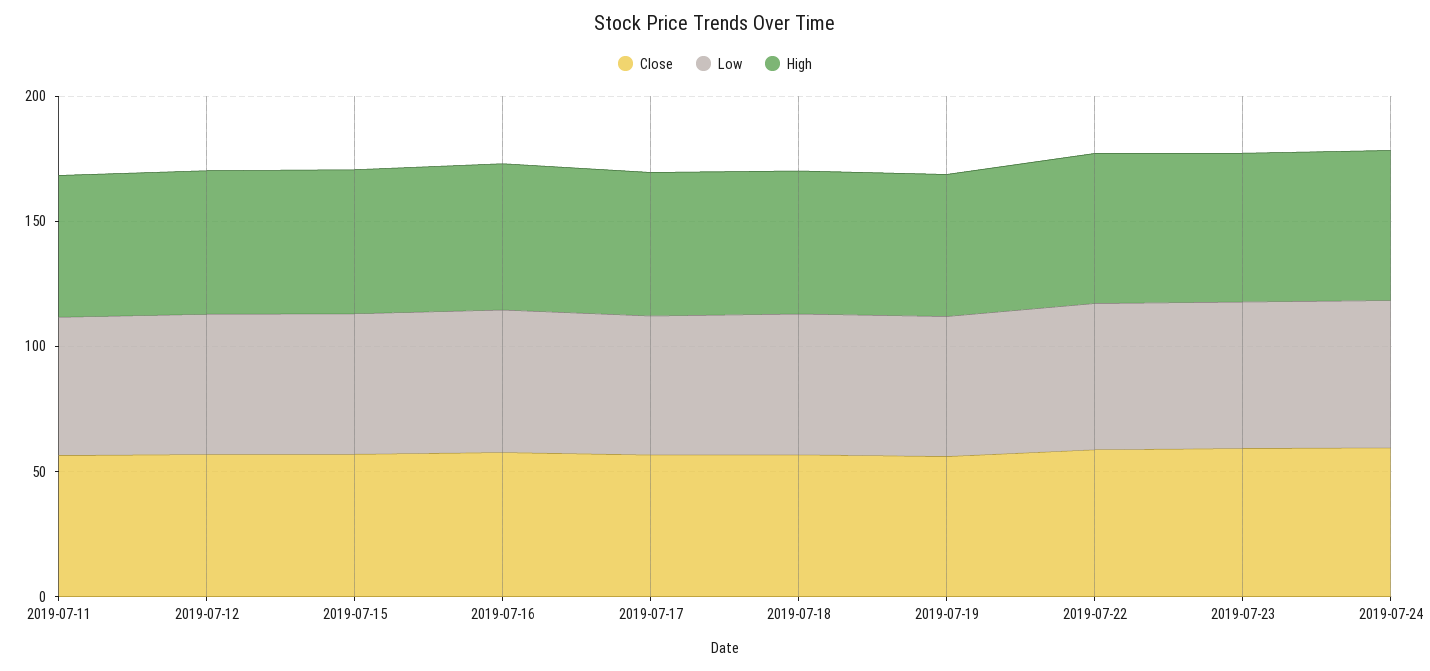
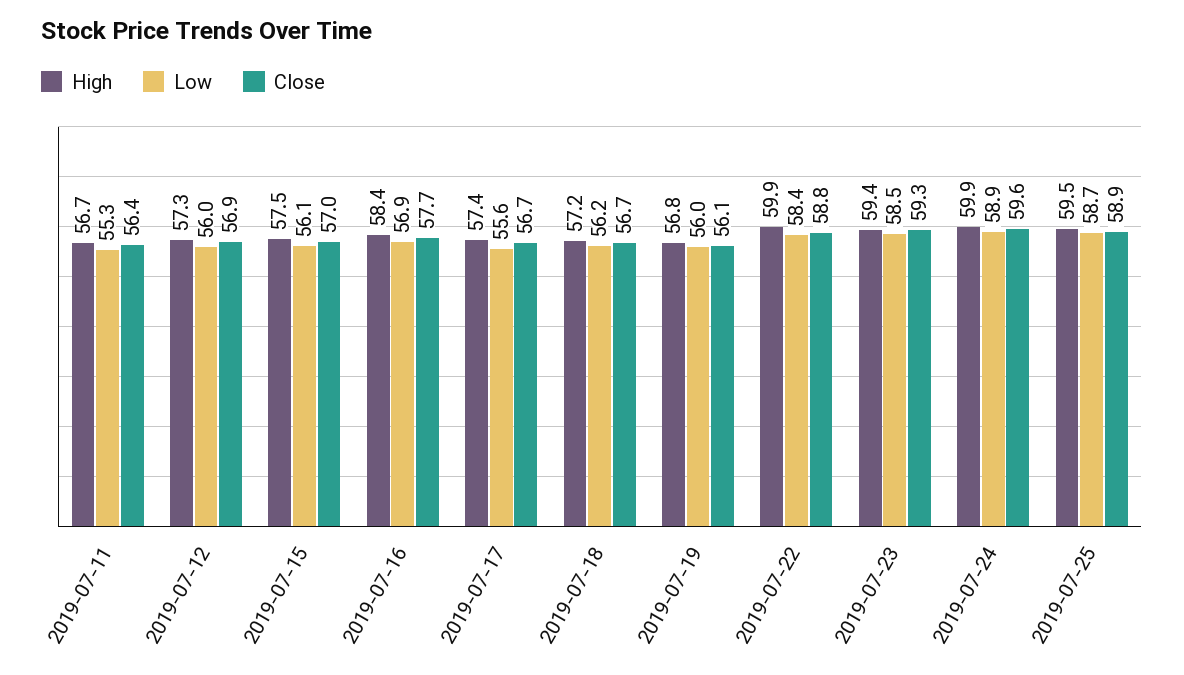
High, 2019-07-25: none -> 59.5
Low, 2019-07-25: none -> 58.7
Close, 2019-07-25: none -> 58.9

